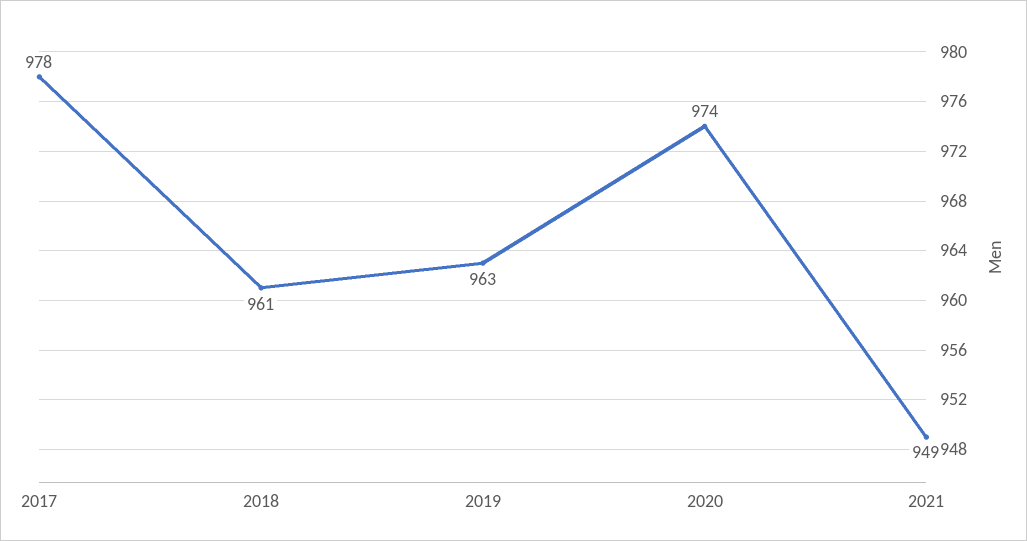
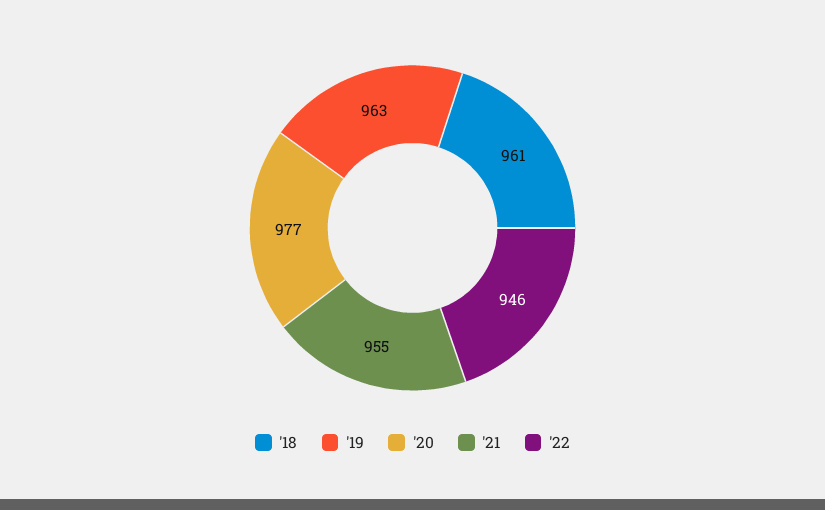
2017: 978 -> none
2020: 974 -> 977
2021: 949 -> 955
'22: none -> 946

